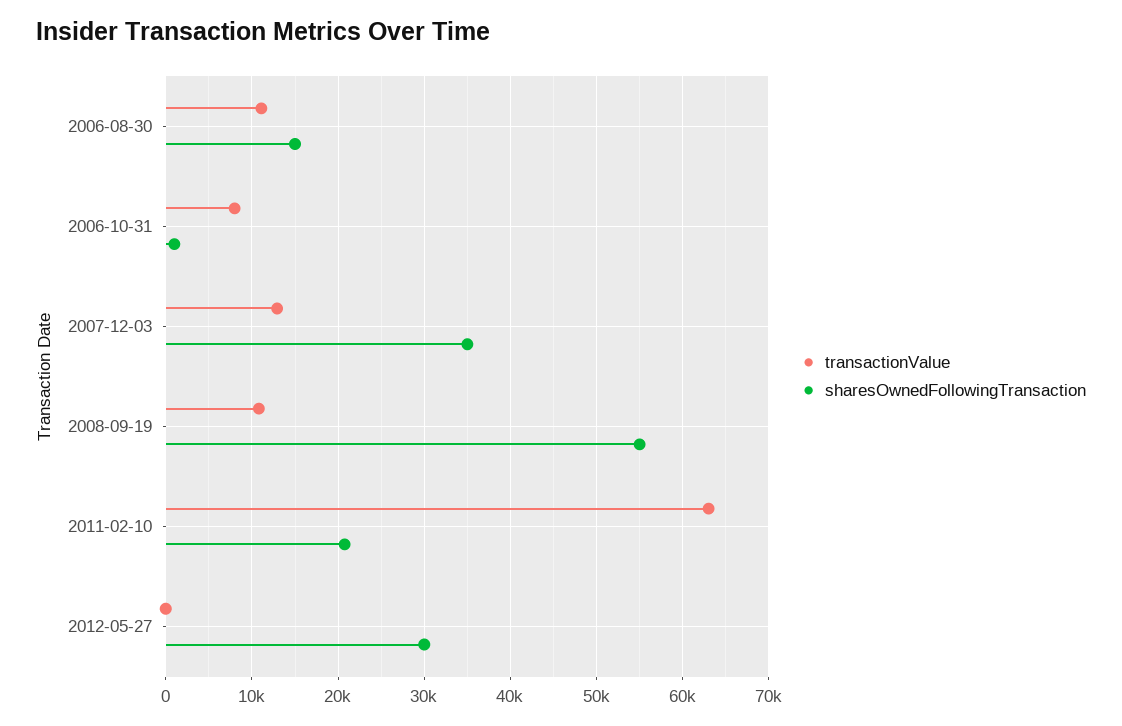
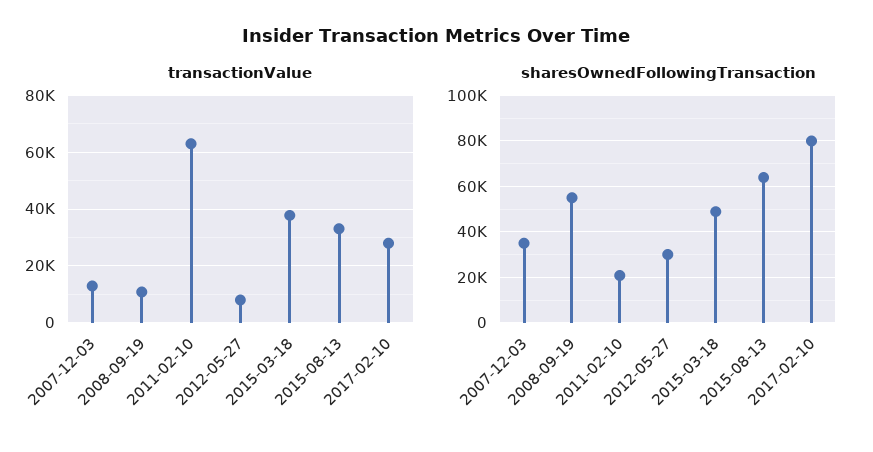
transactionValue, 2006-08-30: 11000 -> none
sharesOwnedFollowingTransaction, 2006-08-30: 15000 -> none
transactionValue, 2006-10-31: 8000 -> none
sharesOwnedFollowingTransaction, 2006-10-31: 1000 -> none
transactionValue, 2012-05-27: 0 -> 7500
transactionValue, 2015-03-18: none -> 37500
transactionValue, 2015-08-13: none -> 32500
transactionValue, 2017-02-10: none -> 27500
sharesOwnedFollowingTransaction, 2015-03-18: none -> 50000
sharesOwnedFollowingTransaction, 2015-08-13: none -> 65000
sharesOwnedFollowingTransaction, 2017-02-10: none -> 80000

